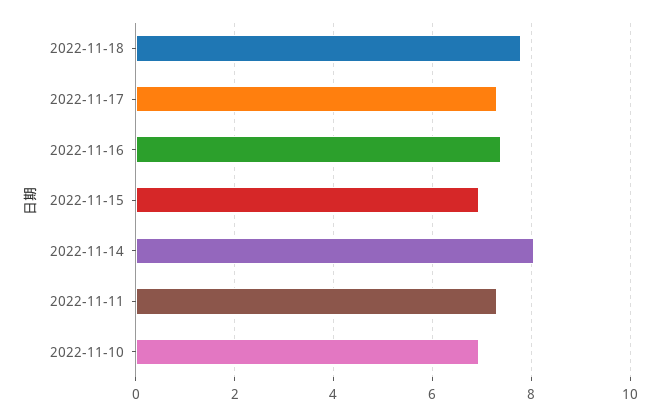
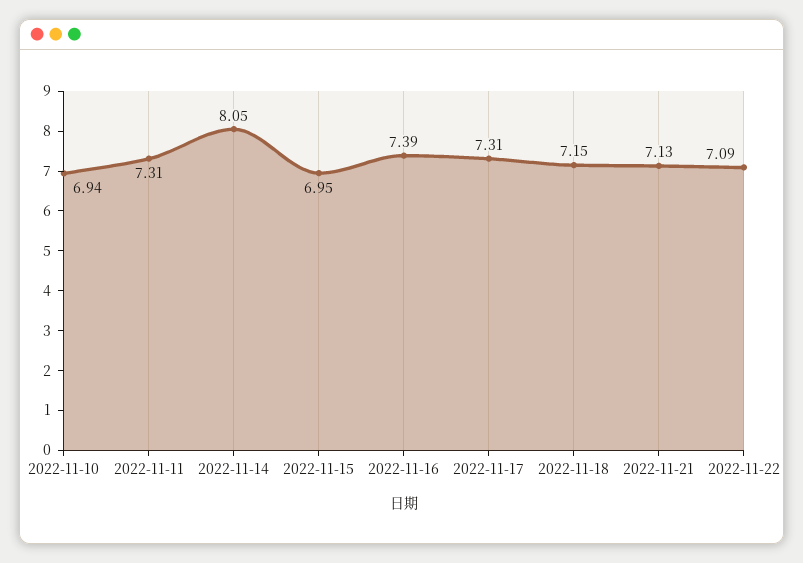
2022-11-18: 7.8 -> 7.15
2022-11-21: none -> 7.13
2022-11-22: none -> 7.09

